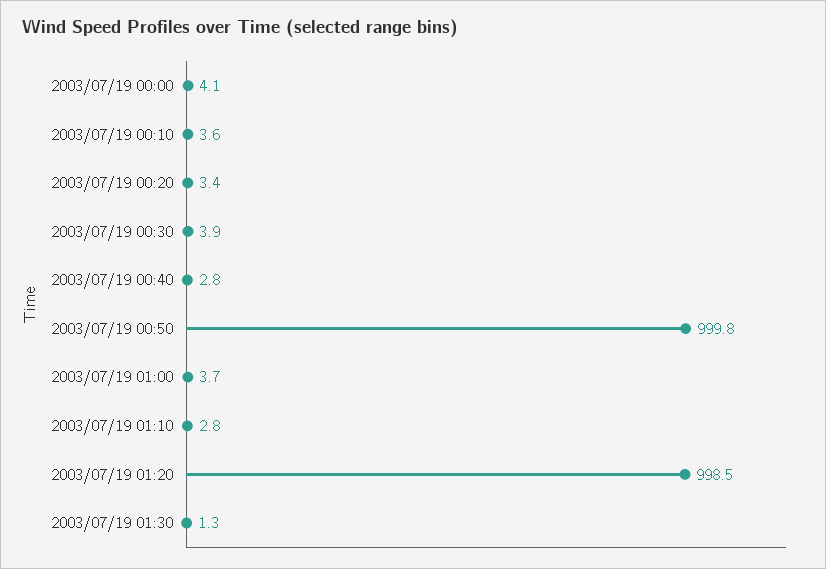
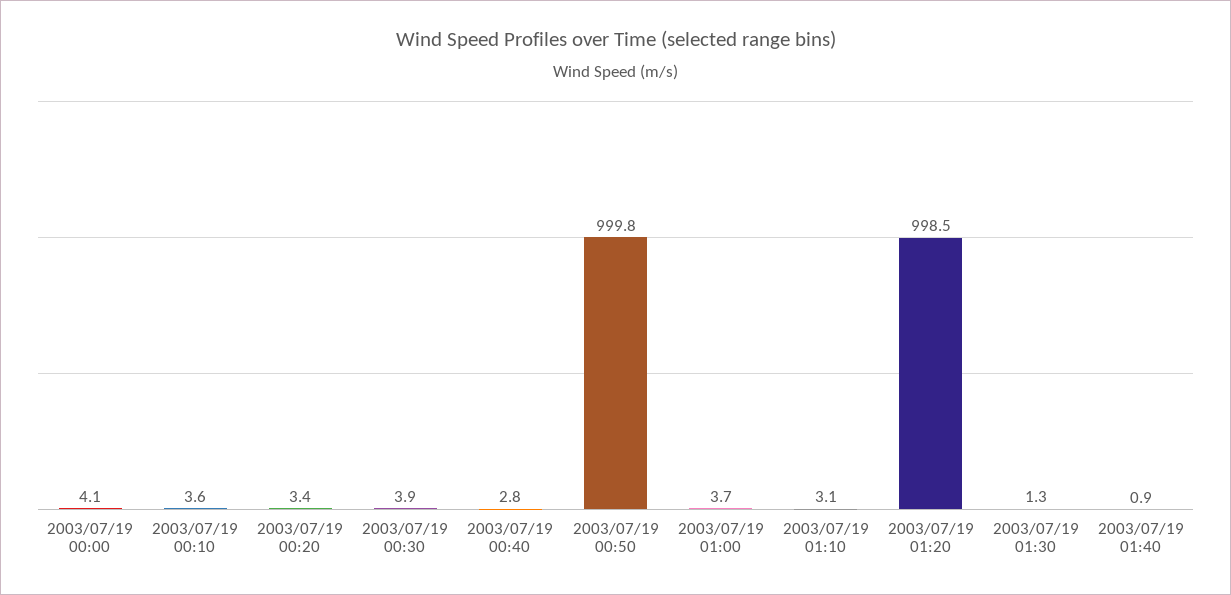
2003/07/19 01:10: 2.8 -> 3.1
2003/07/19 01:40: none -> 0.9

